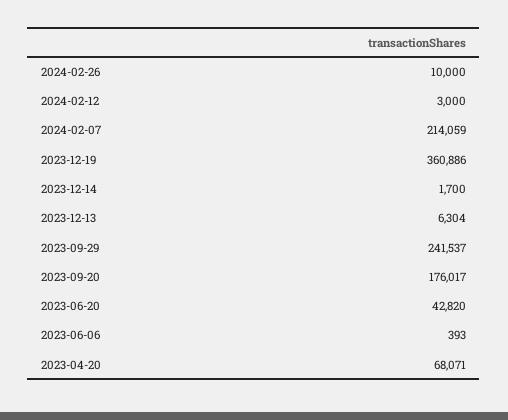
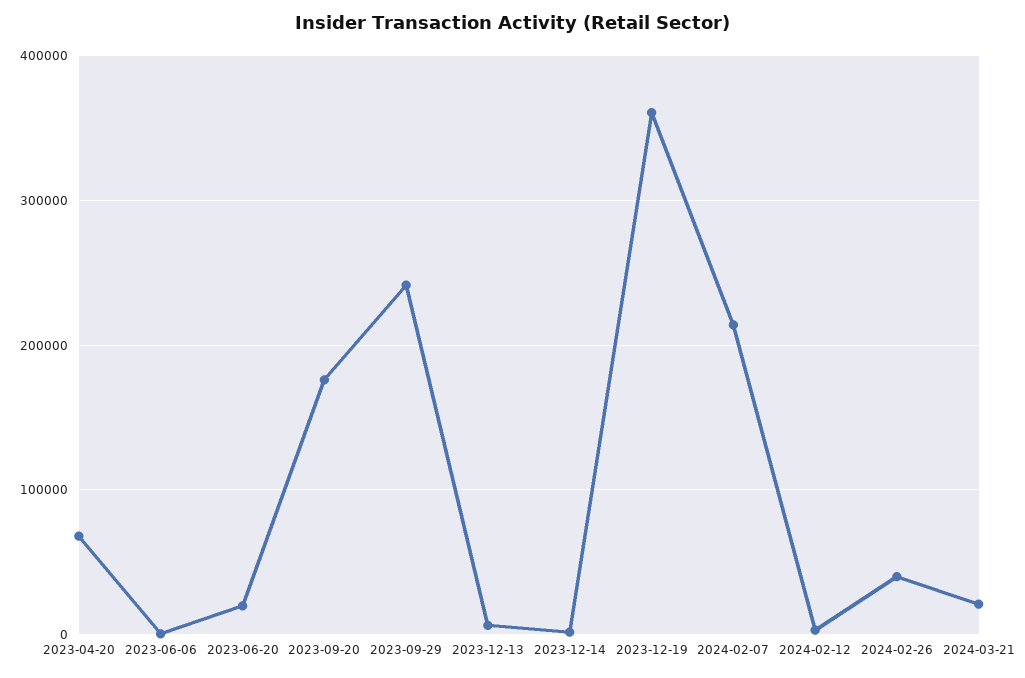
2024-02-26: 10000 -> 40000
2023-06-20: 42820 -> 20000
2024-03-21: none -> 20000

